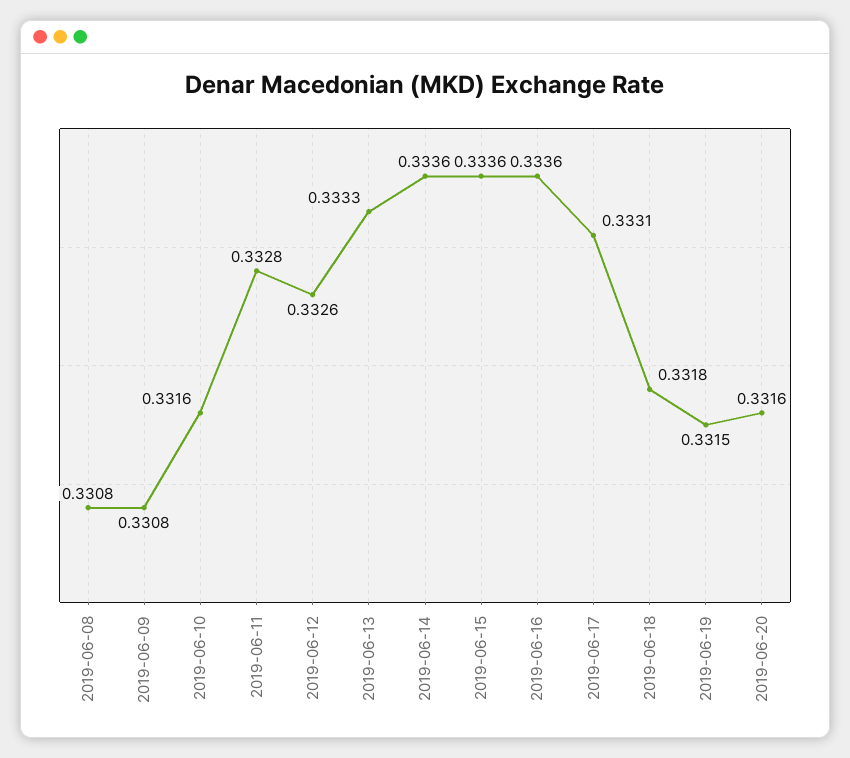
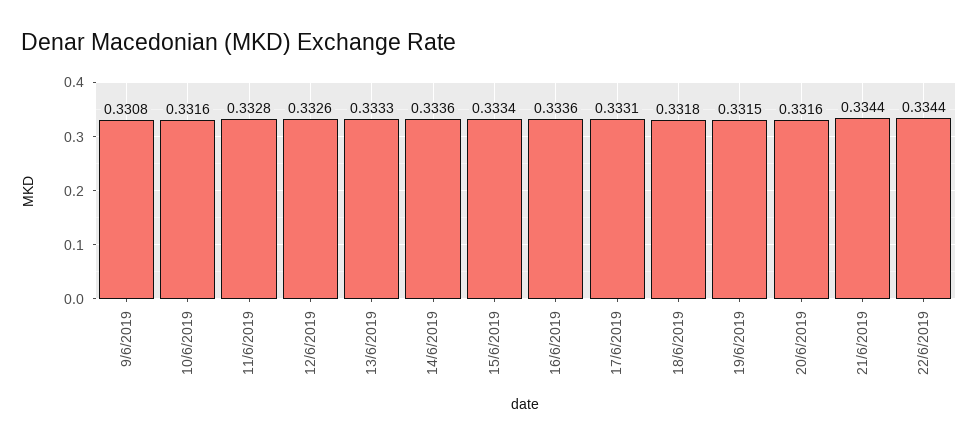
2019-06-08: 0.3308 -> none
2019-06-15: 0.3336 -> 0.3334
21/6/2019: none -> 0.3344
22/6/2019: none -> 0.3344

